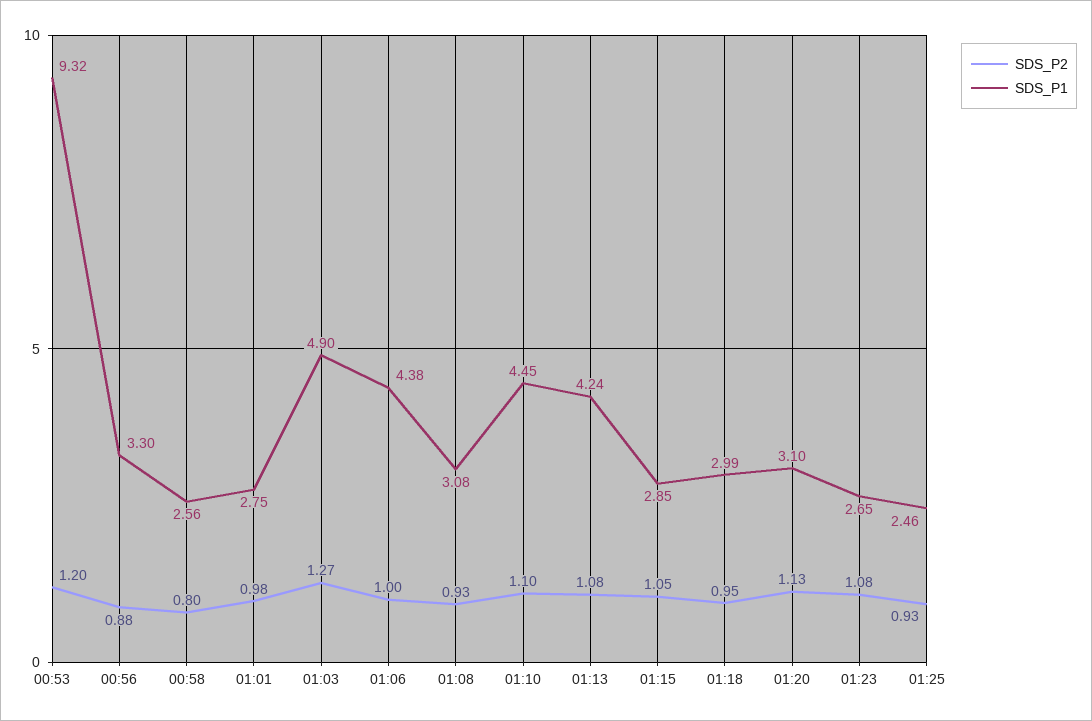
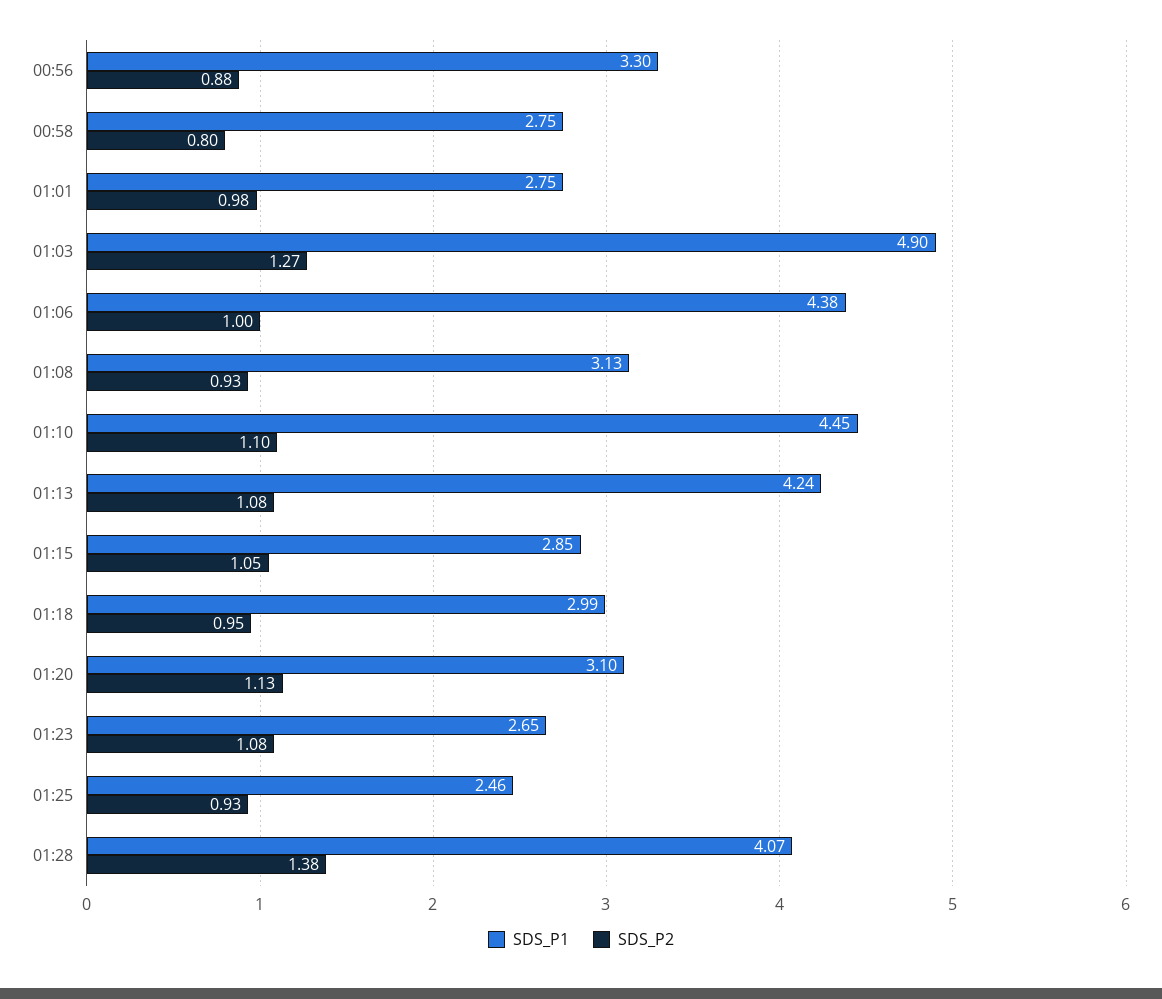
SDS_P2, 00:53: 1.2 -> none
SDS_P1, 00:53: 9.32 -> none
SDS_P1, 00:58: 2.56 -> 2.75
SDS_P1, 01:08: 3.08 -> 3.13
SDS_P1, 01:28: none -> 4.07
SDS_P2, 01:28: none -> 1.38

